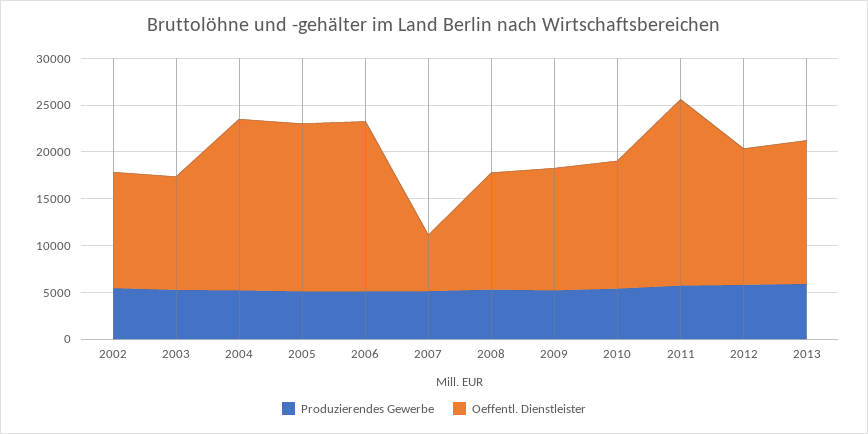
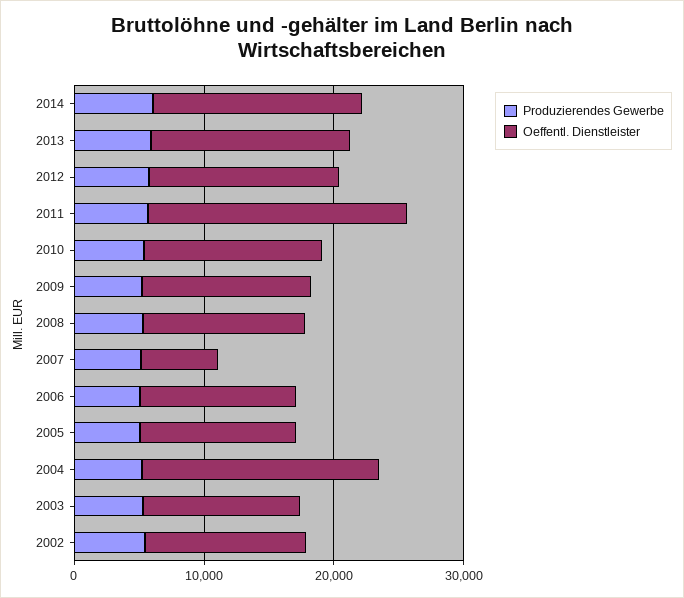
Oeffentl. Dienstleister, 2005: 18000 -> 12000
Oeffentl. Dienstleister, 2006: 18000 -> 12000
Produzierendes Gewerbe, 2014: none -> 6000
Oeffentl. Dienstleister, 2014: none -> 16000

